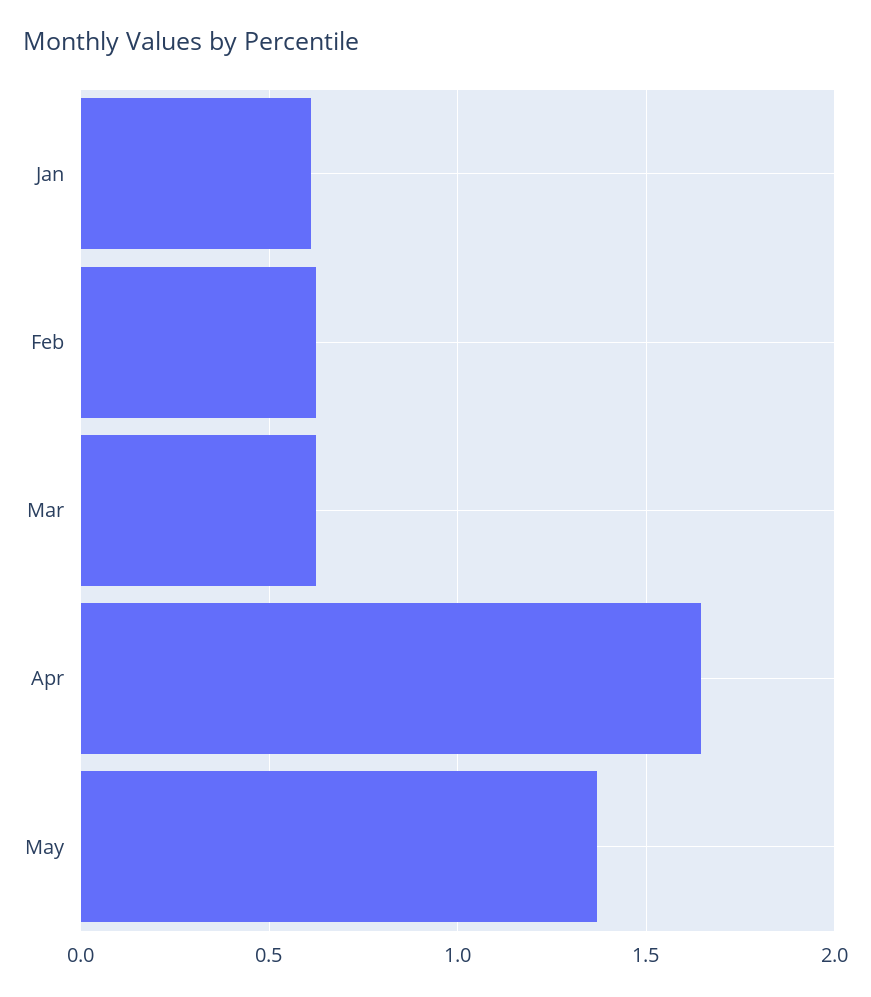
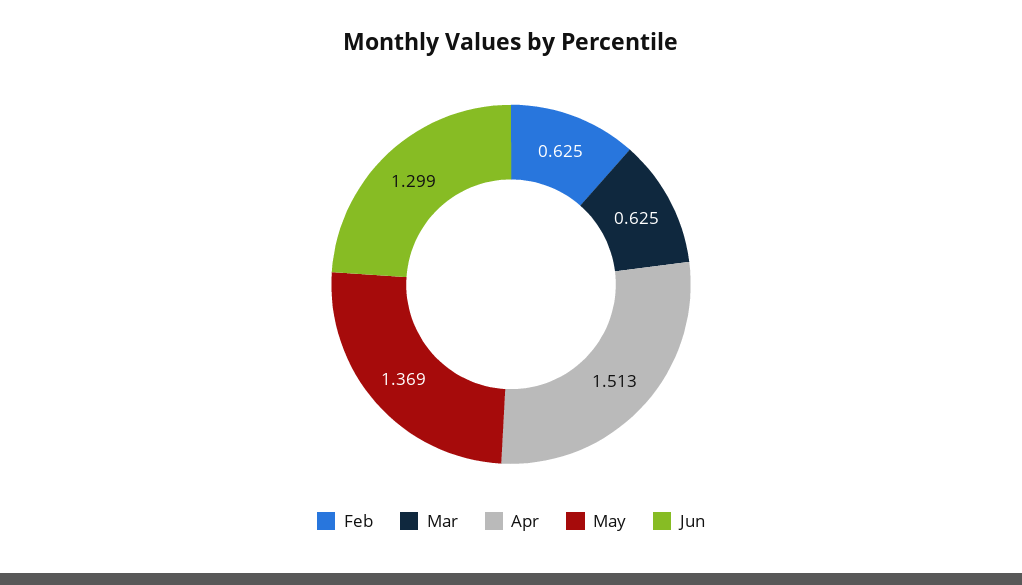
Jan: 0.6 -> none
Apr: 1.65 -> 1.513
Jun: none -> 1.299

